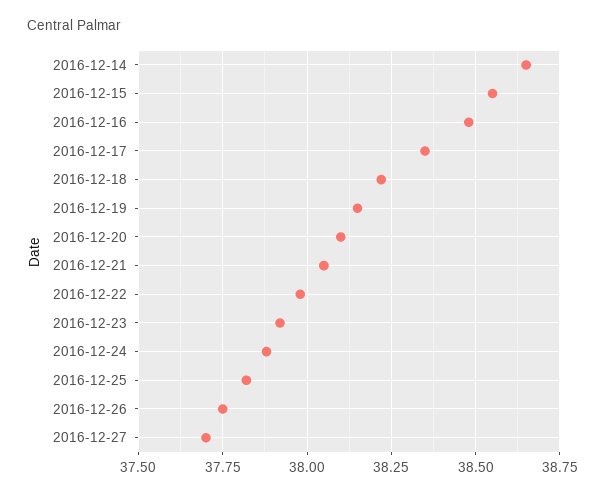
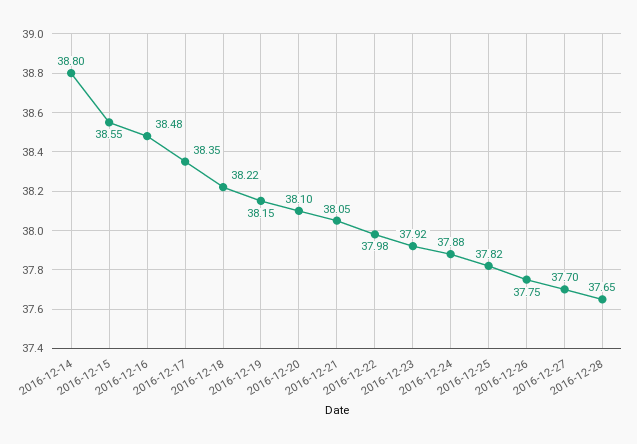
2016-12-14: 38.65 -> 38.8
2016-12-28: none -> 37.65

